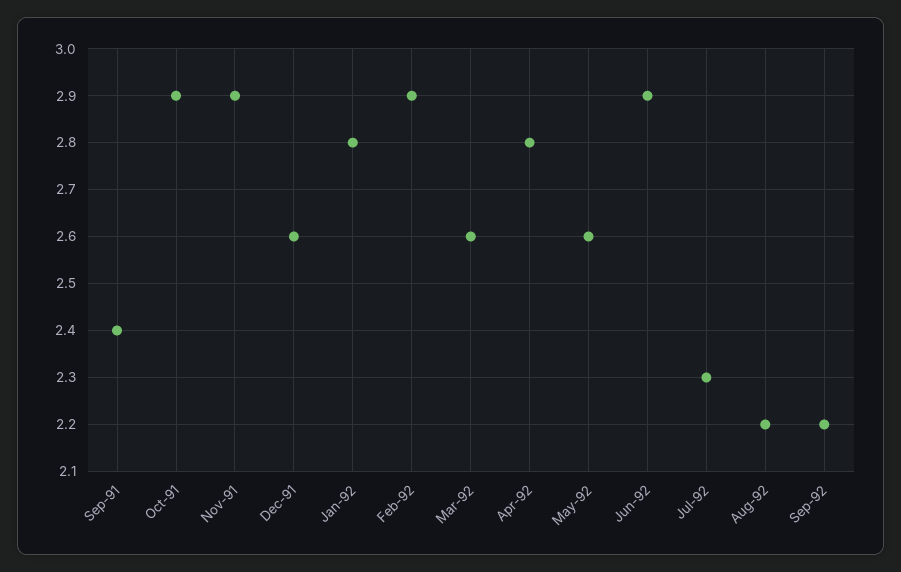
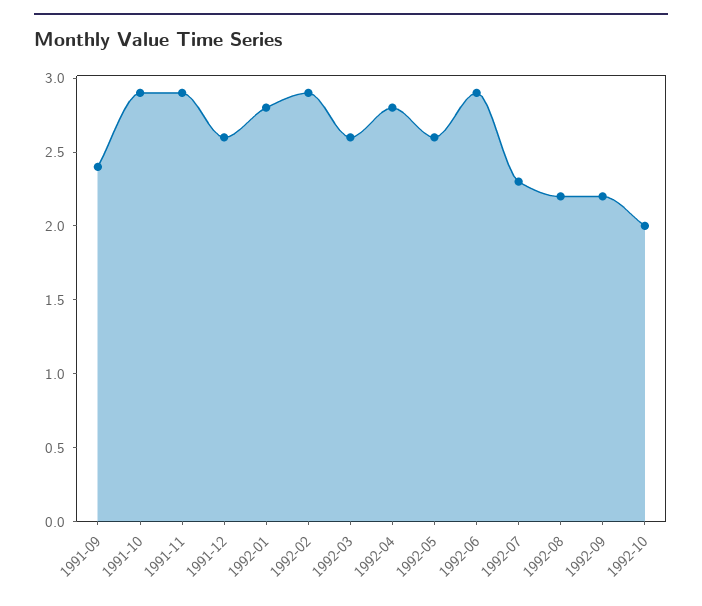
1992-10: none -> 2

